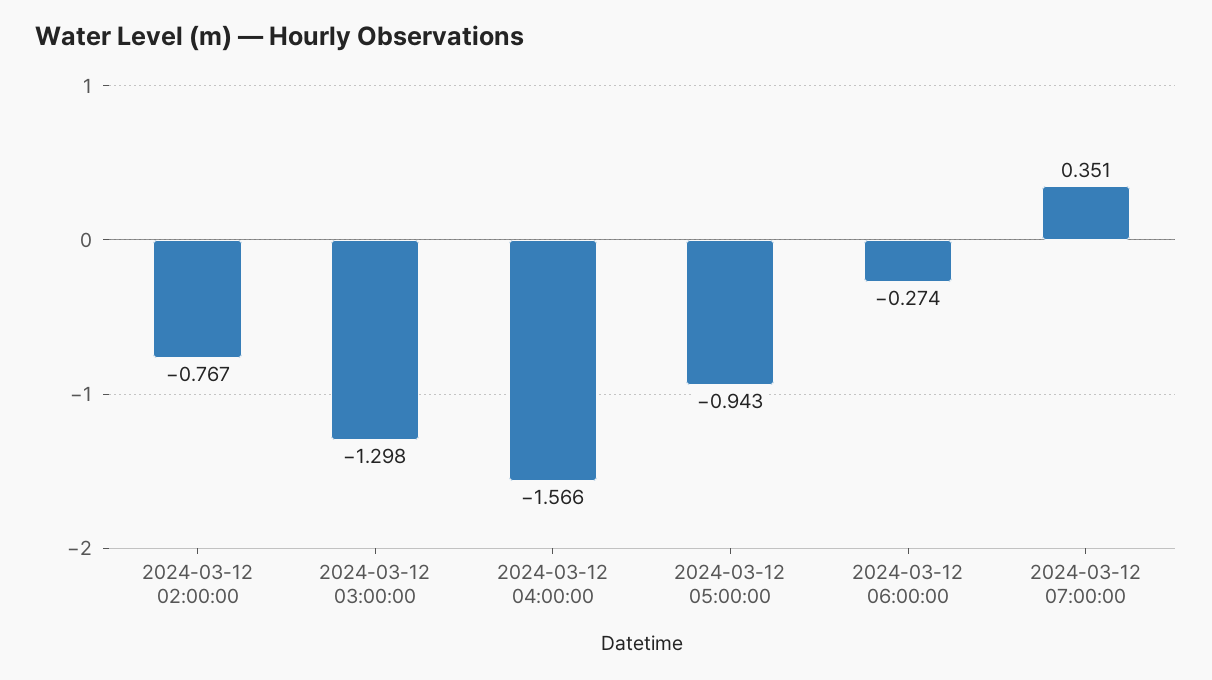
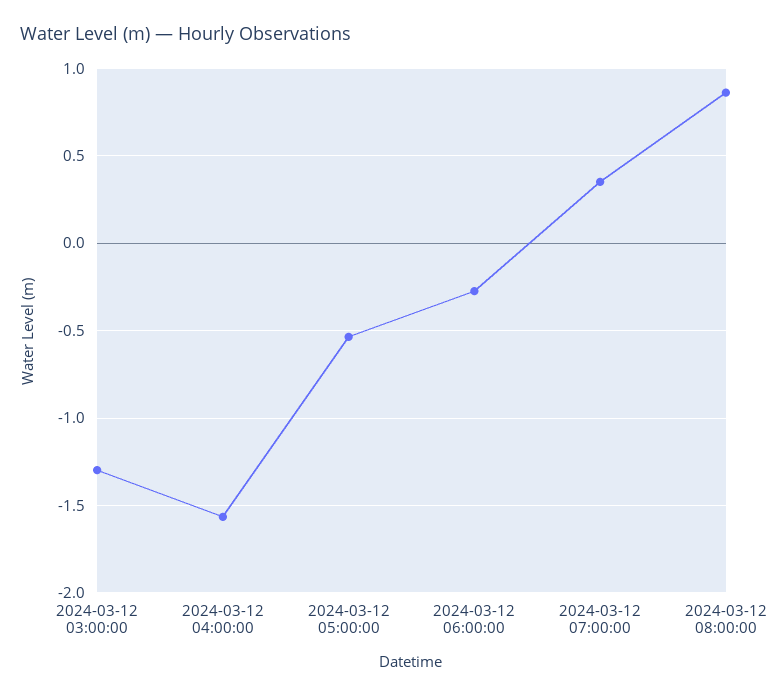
2024-03-12 02:00:00: -0.767 -> none
2024-03-12 05:00:00: -0.943 -> -0.55
2024-03-12 08:00:00: none -> 0.85

